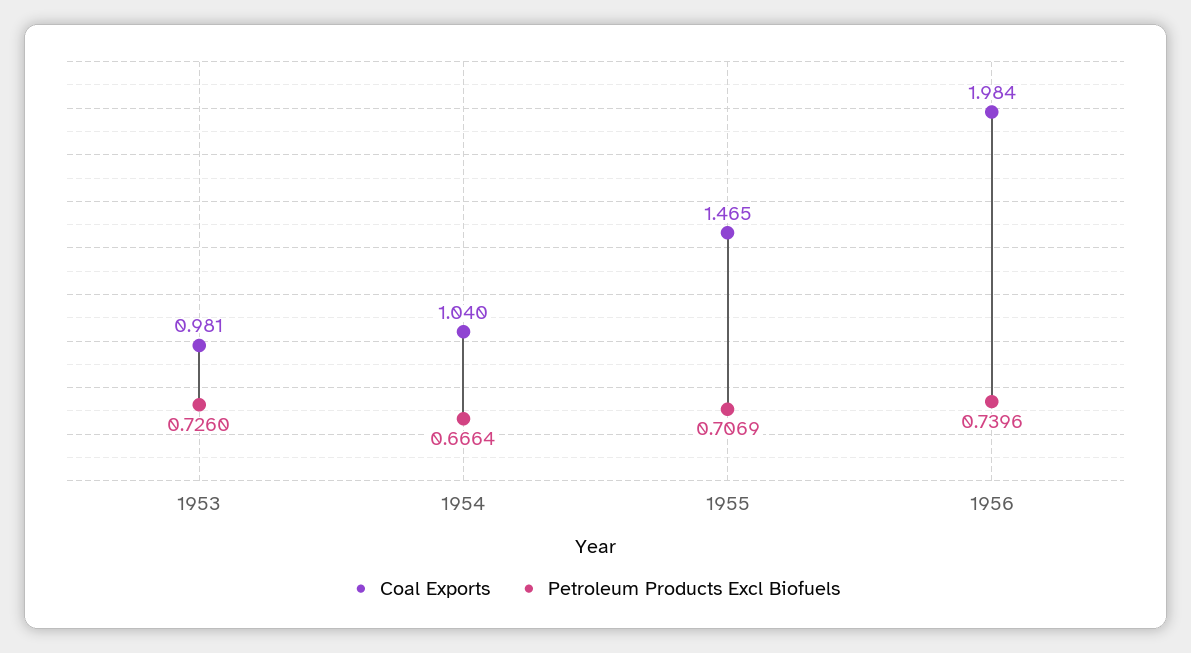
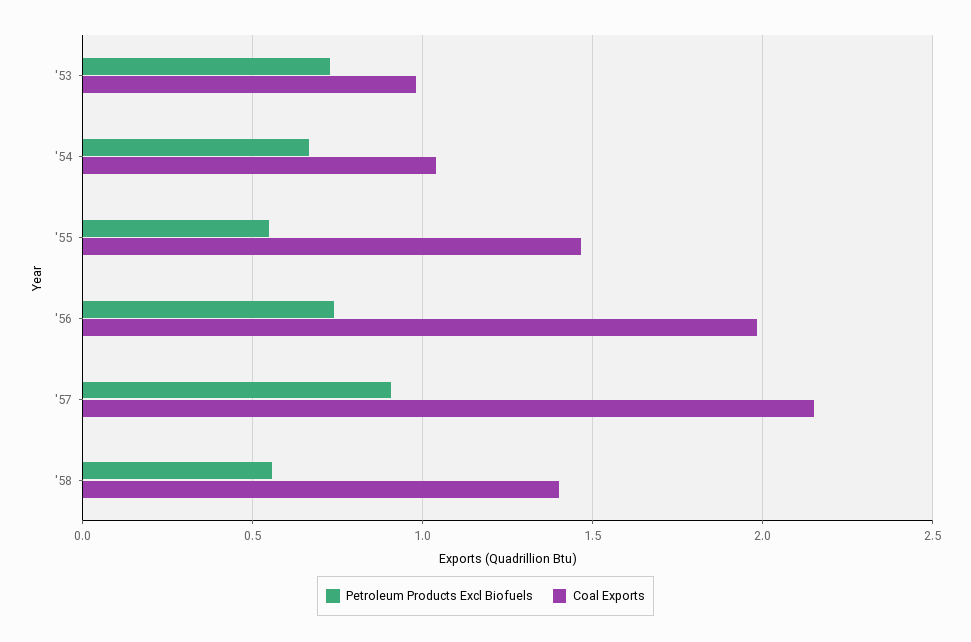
Petroleum Products Excl Biofuels, 1955: 0.7069 -> 0.55
Petroleum Products Excl Biofuels, '57: none -> 0.9
Coal Exports, '57: none -> 2.15
Petroleum Products Excl Biofuels, '58: none -> 0.55
Coal Exports, '58: none -> 1.4

